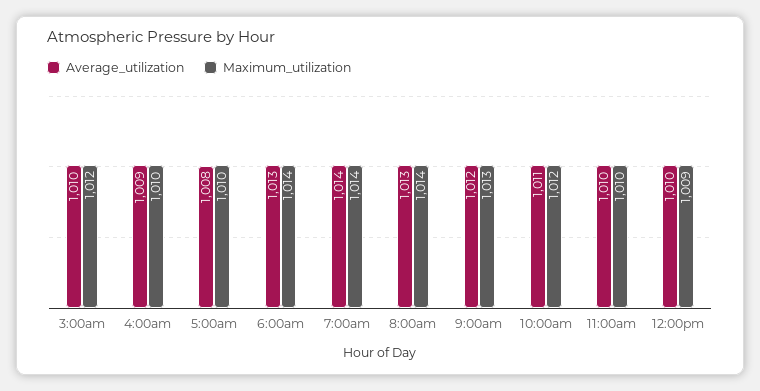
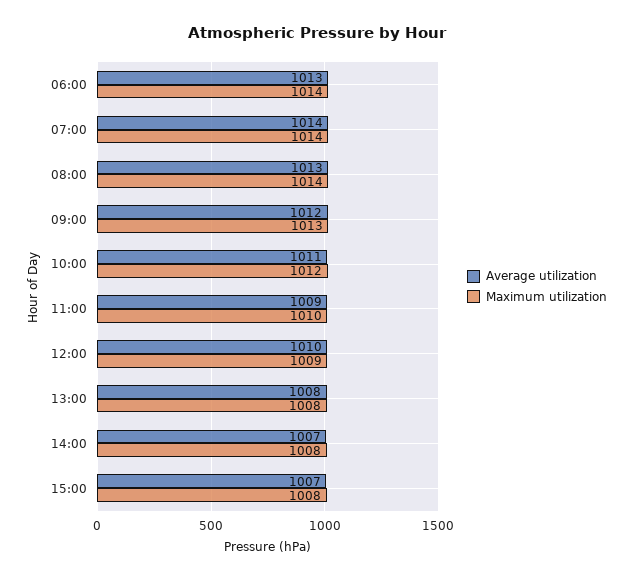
Average_utilization, 3:00am: 1010 -> none
Maximum_utilization, 3:00am: 1012 -> none
Average_utilization, 4:00am: 1009 -> none
Maximum_utilization, 4:00am: 1010 -> none
Average_utilization, 5:00am: 1008 -> none
Maximum_utilization, 5:00am: 1010 -> none
Average_utilization, 11:00am: 1010 -> 1009
Average_utilization, 13:00: none -> 1008
Maximum_utilization, 13:00: none -> 1008
Average_utilization, 14:00: none -> 1007
Maximum_utilization, 14:00: none -> 1008
Average_utilization, 15:00: none -> 1007
Maximum_utilization, 15:00: none -> 1008

